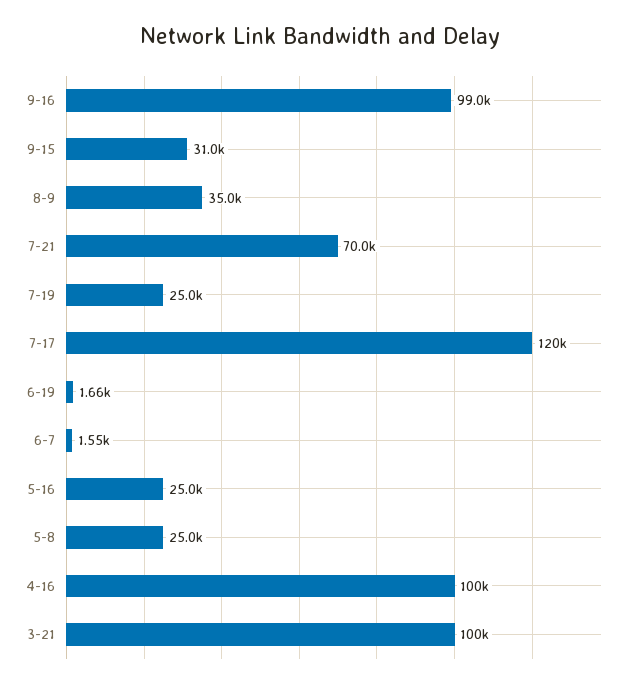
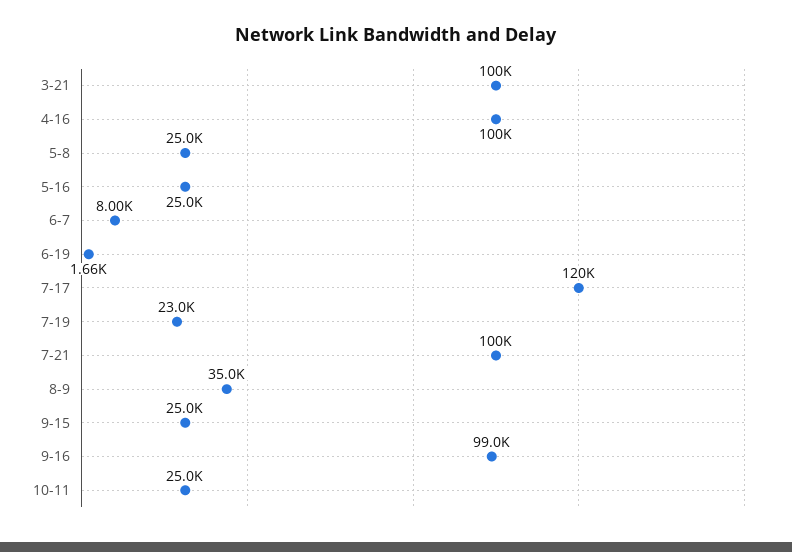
9-15: 31000 -> 25000
7-21: 70000 -> 100000
7-19: 25000 -> 23000
6-7: 1550 -> 8000
10-11: none -> 25000

